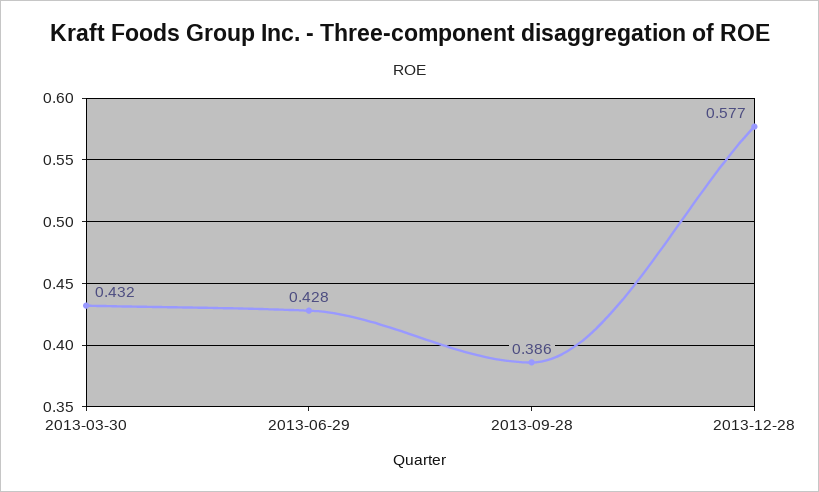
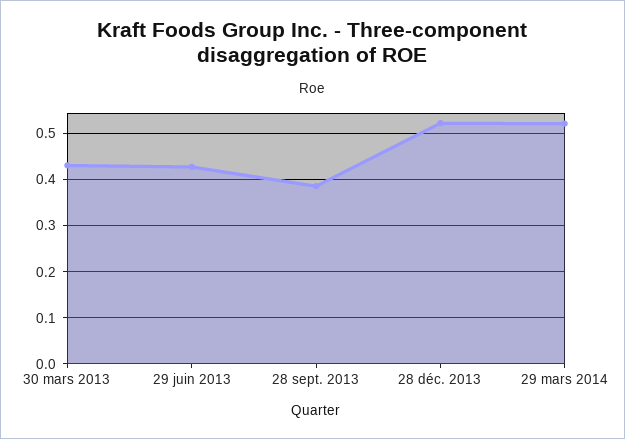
2013-12-28: 0.577 -> 0.52
29 mars 2014: none -> 0.52

